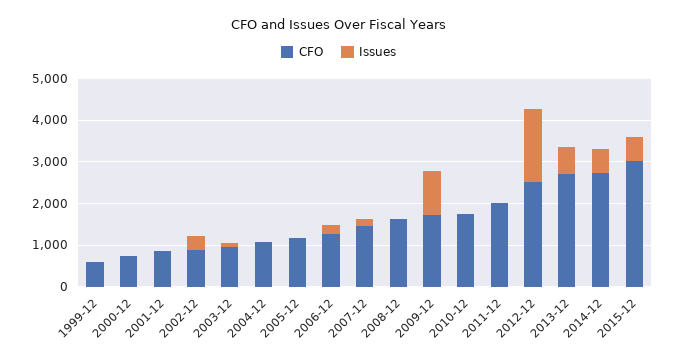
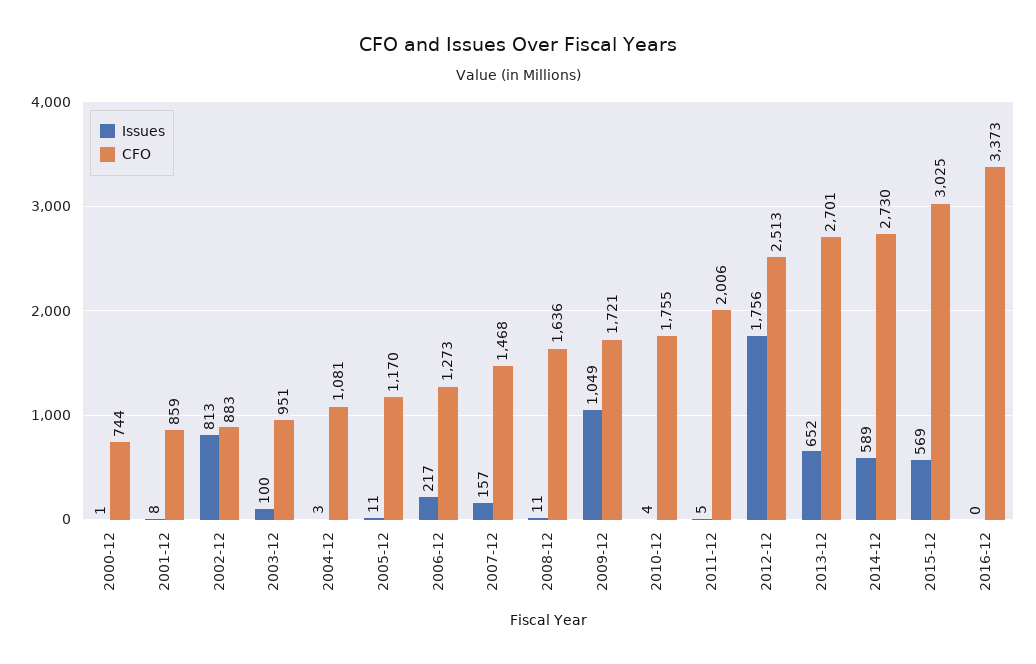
CFO, 1999-12: 600 -> none
Issues, 1999-12: 0 -> none
Issues, 2002-12: 400 -> 813
Issues, 2016-12: none -> 0
CFO, 2016-12: none -> 3373

